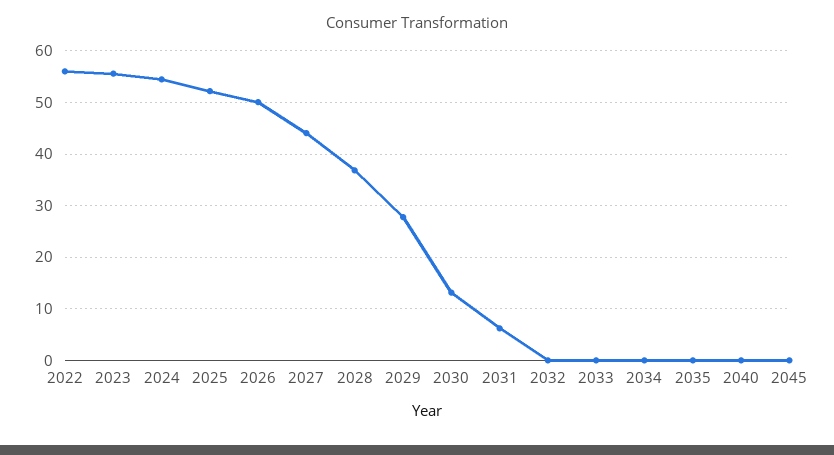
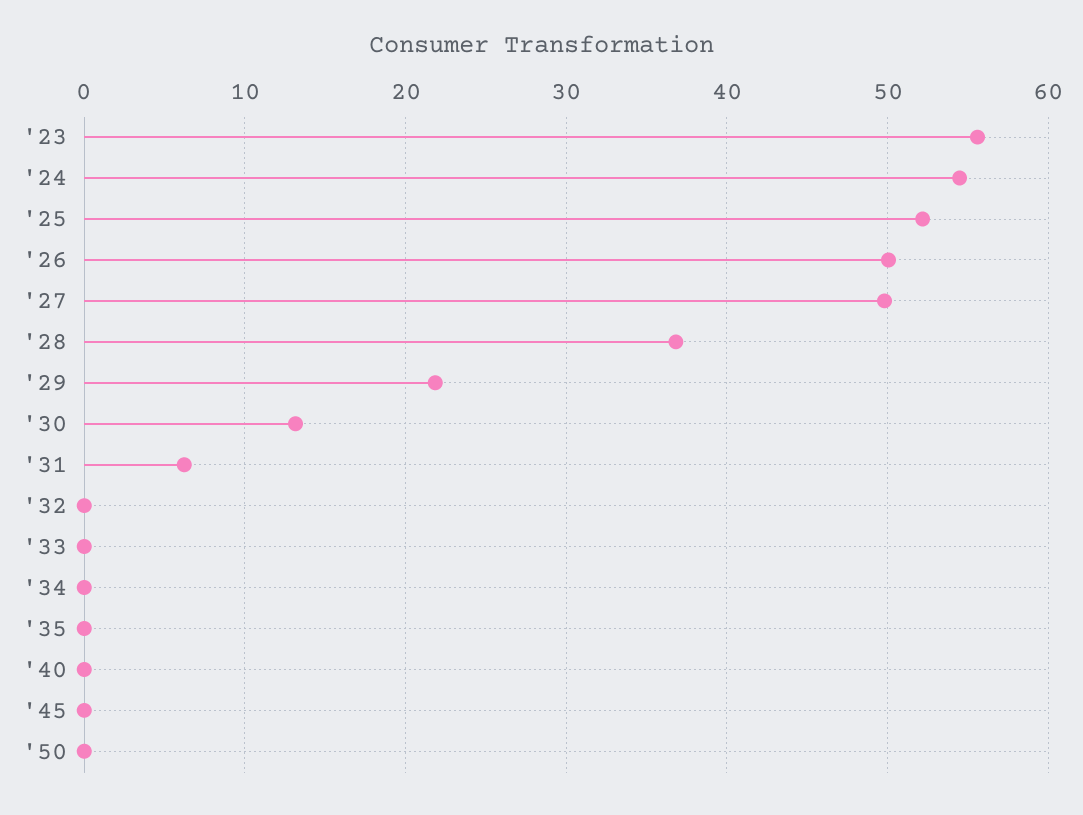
2022: 56 -> none
2027: 44 -> 50
2029: 28 -> 22
'50: none -> 0

